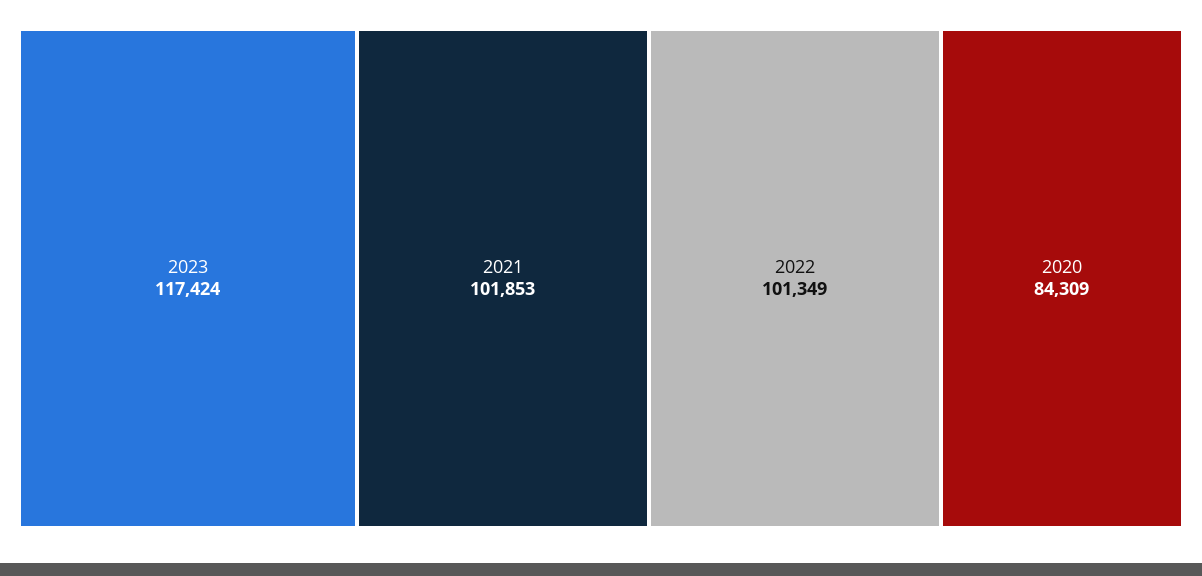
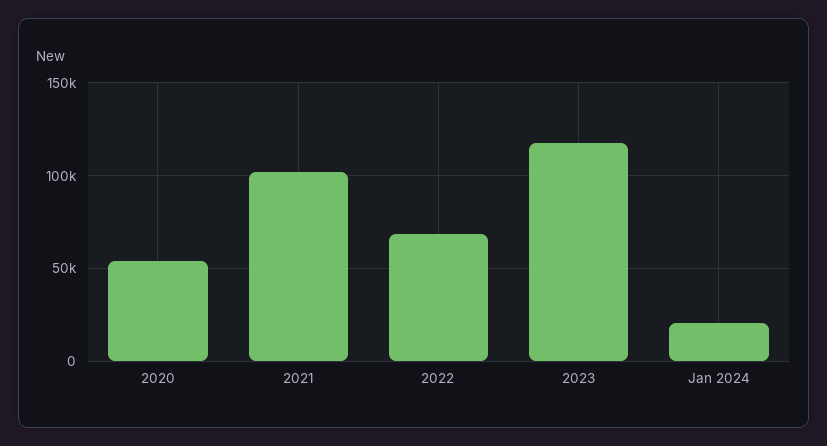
2022: 101349 -> 70000
2020: 84309 -> 55000
Jan 2024: none -> 20000

